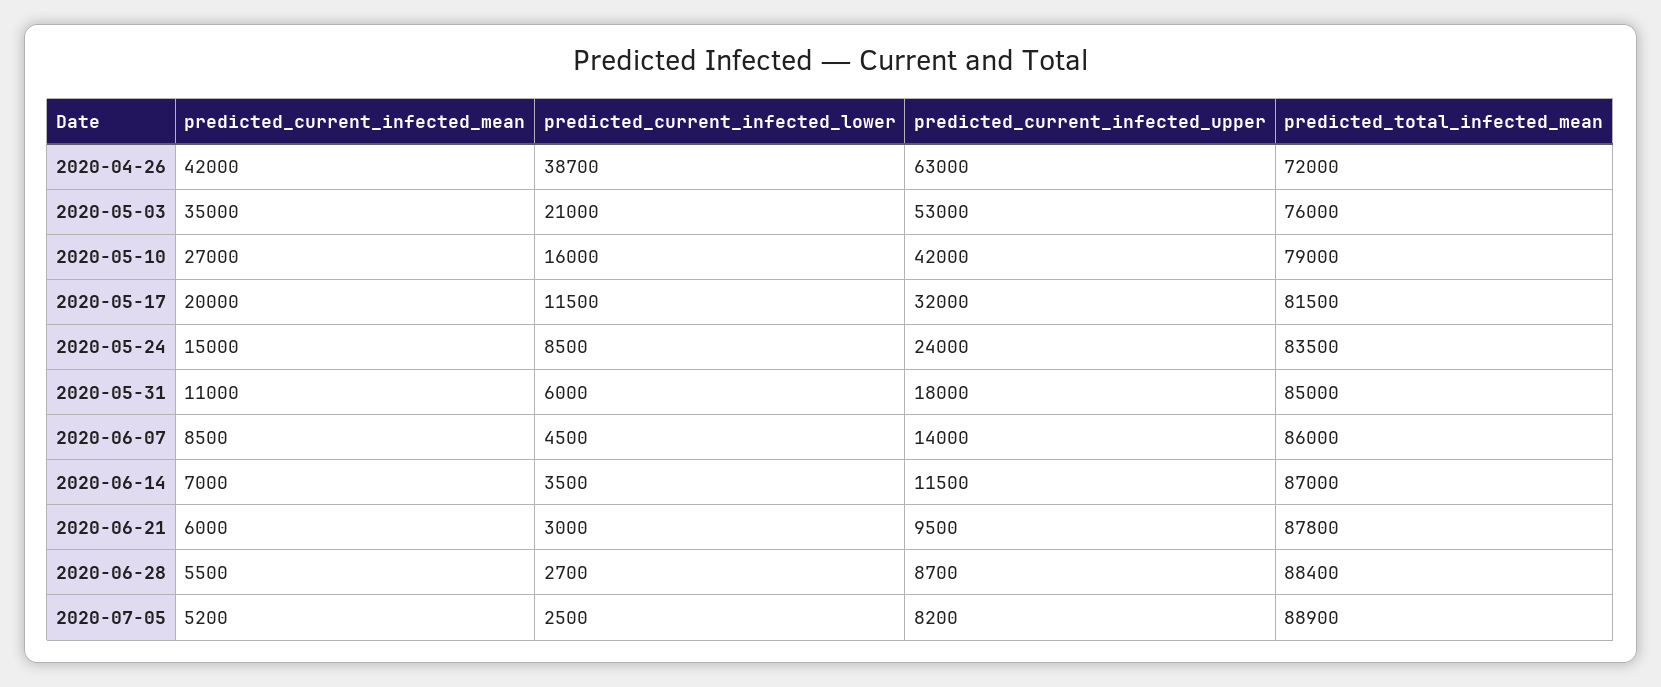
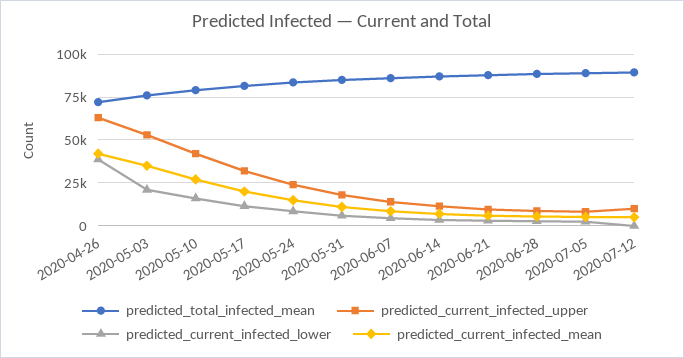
predicted_total_infected_mean, 2020-07-12: none -> 90000
predicted_current_infected_upper, 2020-07-12: none -> 10000
predicted_current_infected_lower, 2020-07-12: none -> 0
predicted_current_infected_mean, 2020-07-12: none -> 5000

